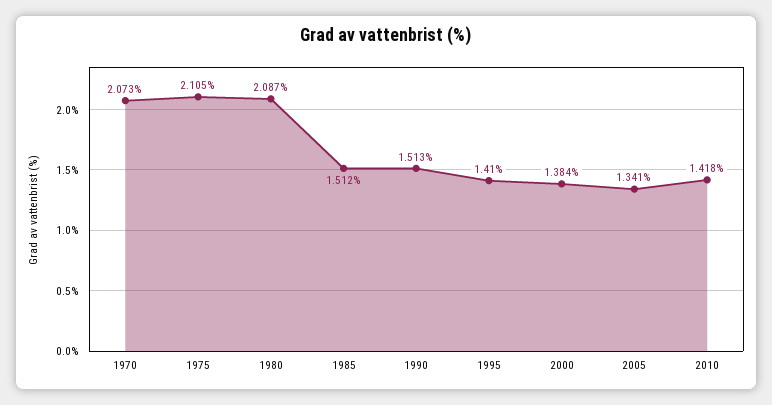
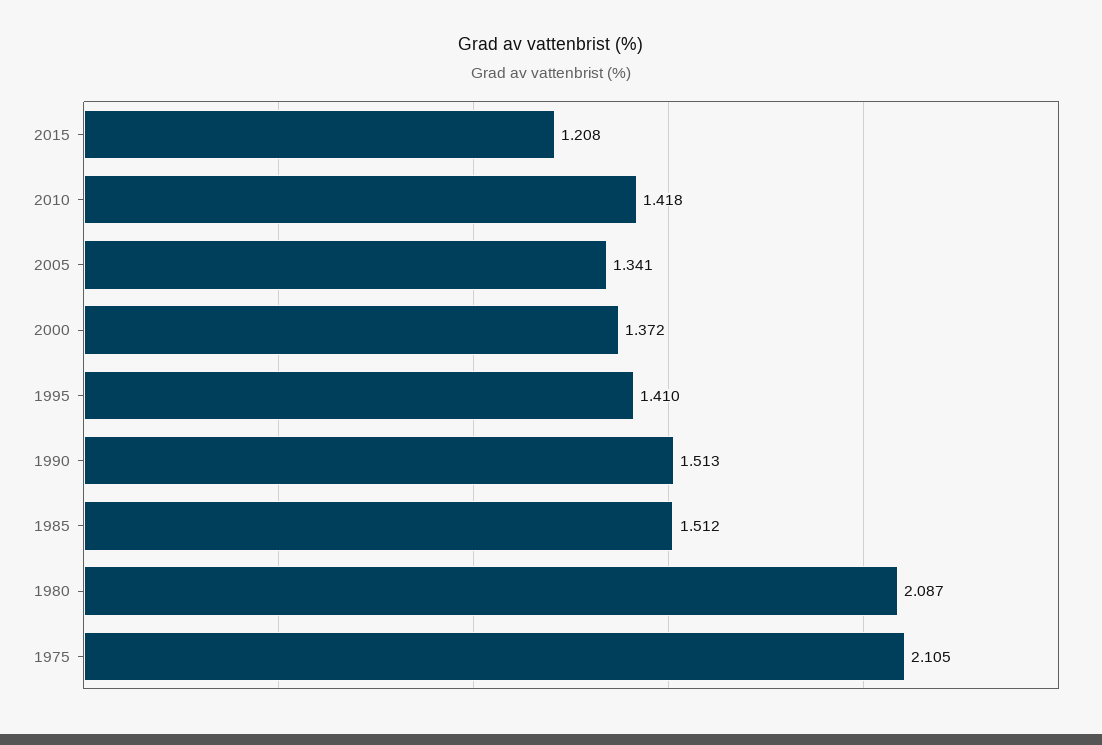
1970: 2.073 -> none
2000: 1.384 -> 1.372
2015: none -> 1.208

